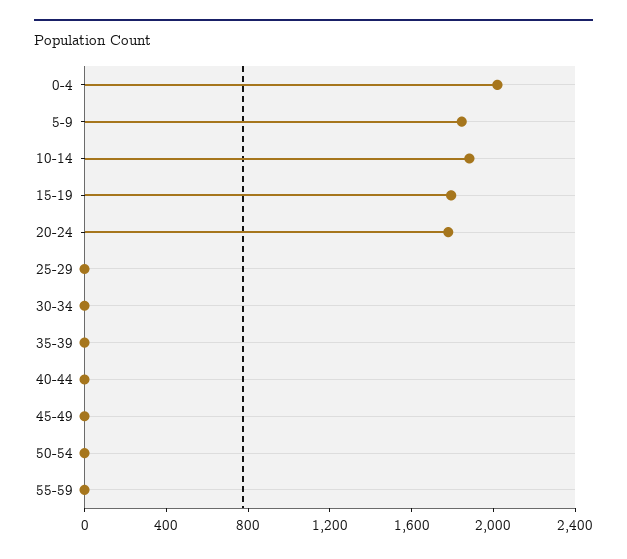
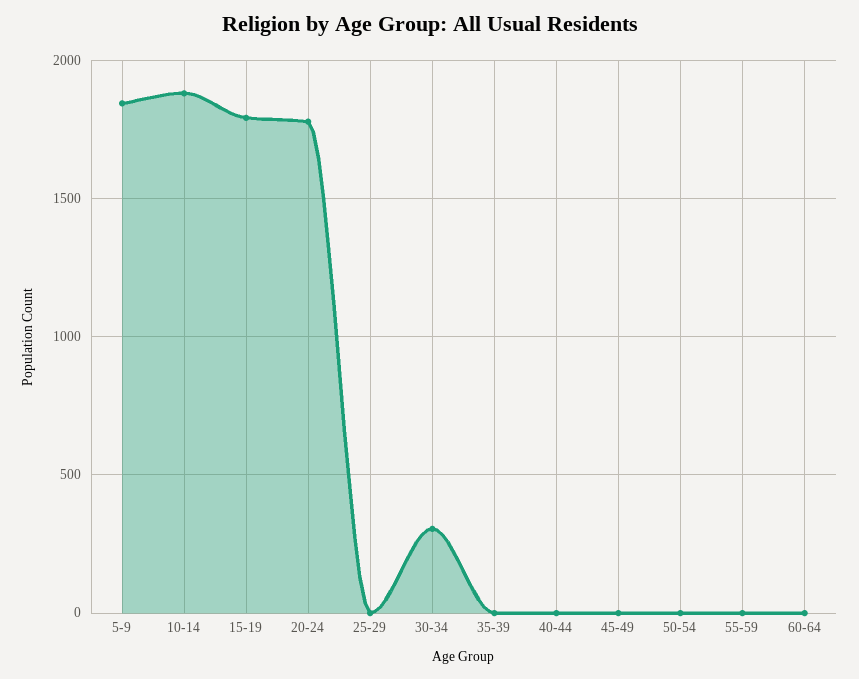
0-4: 2000 -> none
30-34: 0 -> 300
60-64: none -> 0

